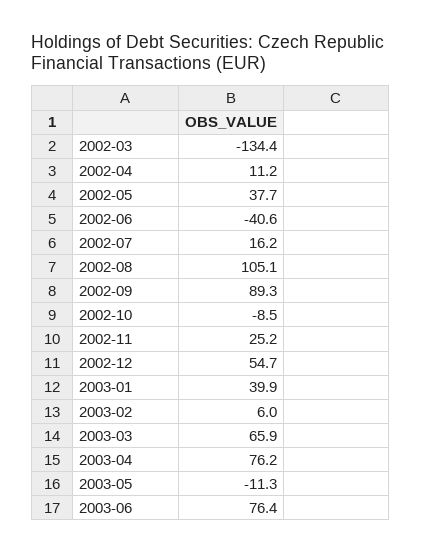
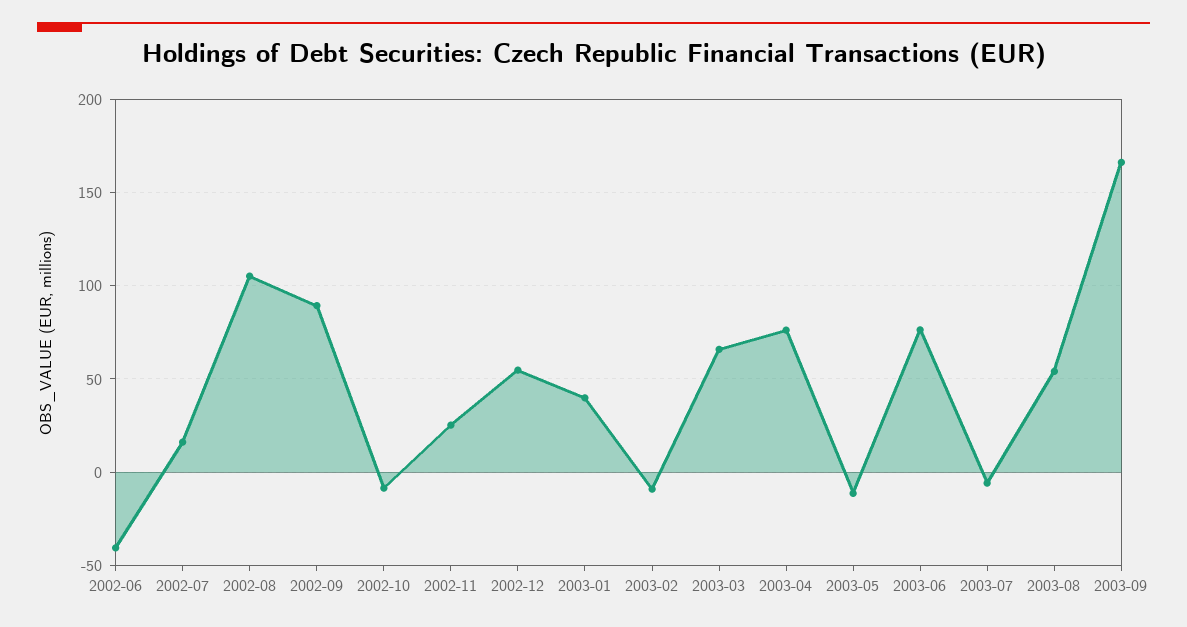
2002-03: -134.4 -> none
2002-04: 11.2 -> none
2002-05: 37.7 -> none
2003-02: 6 -> -10
2003-07: none -> -5
2003-08: none -> 55
2003-09: none -> 165

